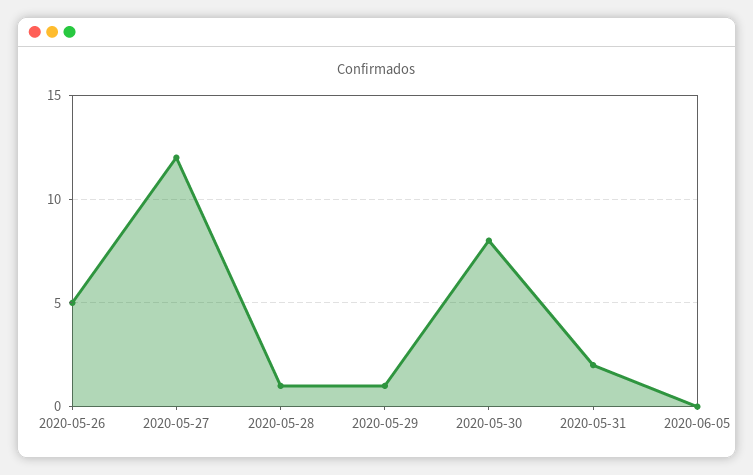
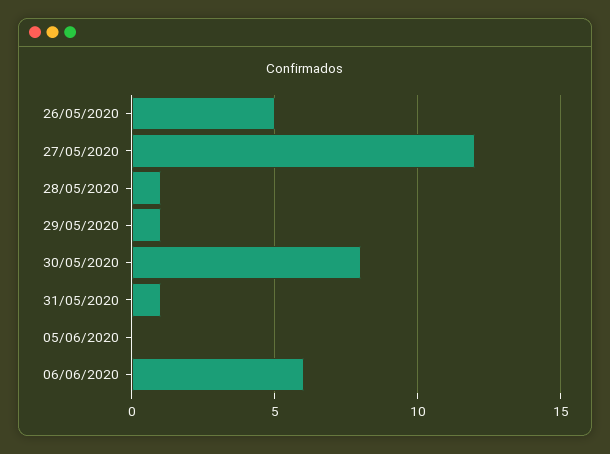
2020-05-31: 2 -> 1
06/06/2020: none -> 6

